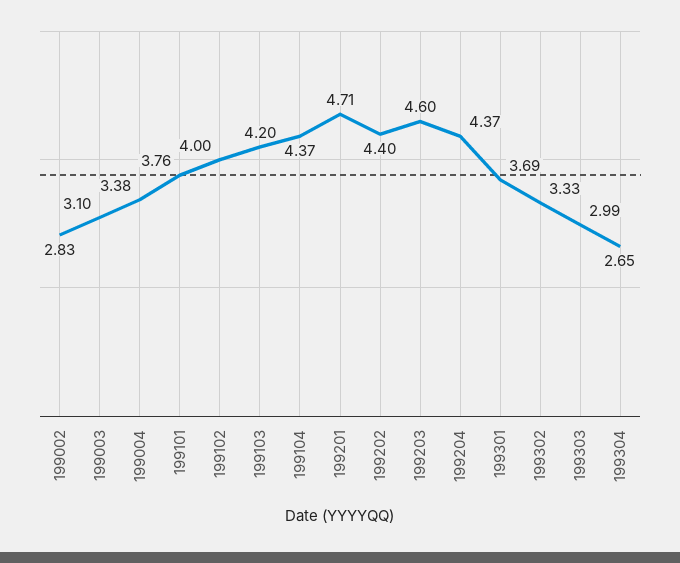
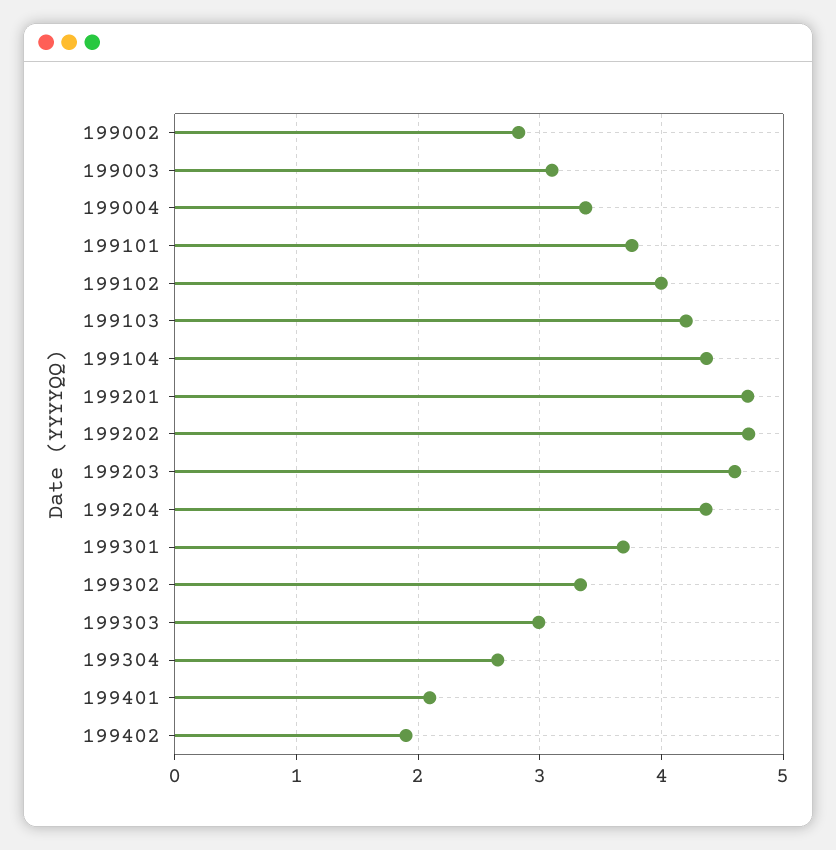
199202: 4.4 -> 4.7
199401: none -> 2.1
199402: none -> 1.9

